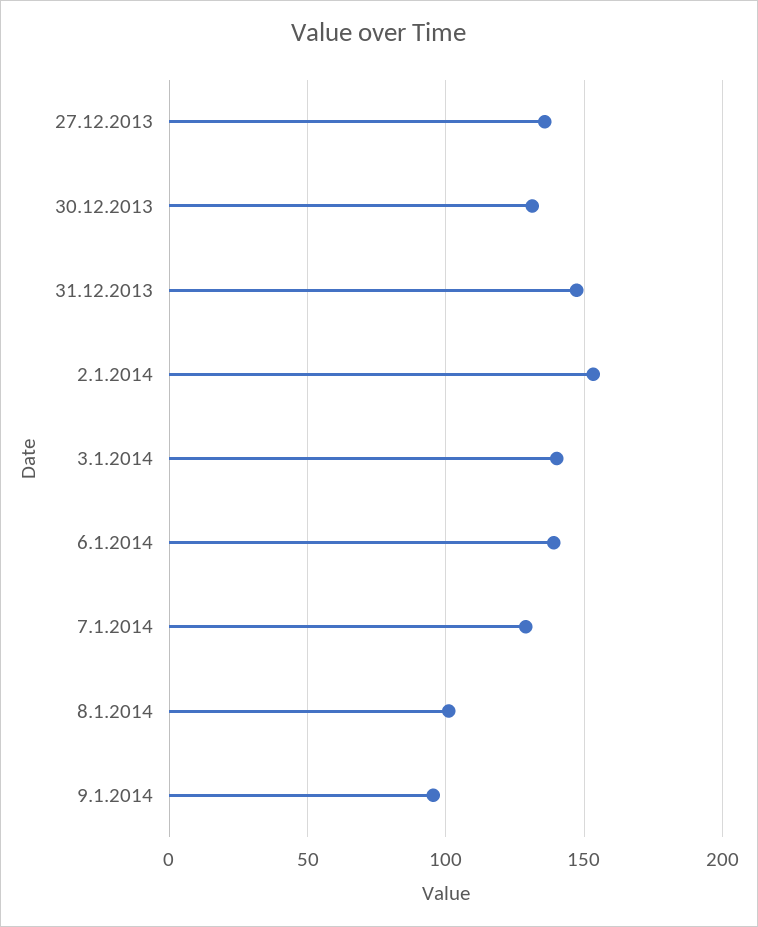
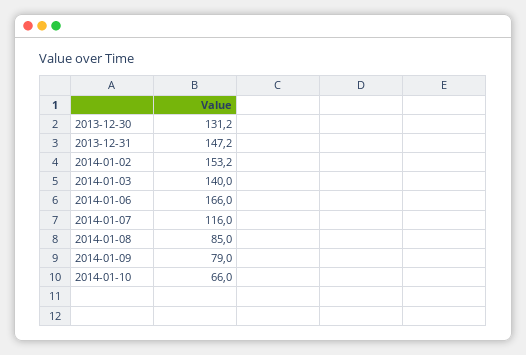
27.12.2013: 135 -> none
6.1.2014: 140 -> 166
7.1.2014: 130 -> 116
8.1.2014: 100 -> 85
9.1.2014: 95 -> 79
2014-01-10: none -> 66

